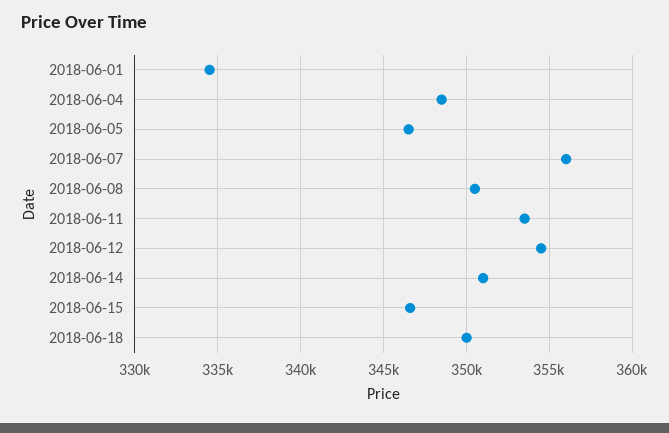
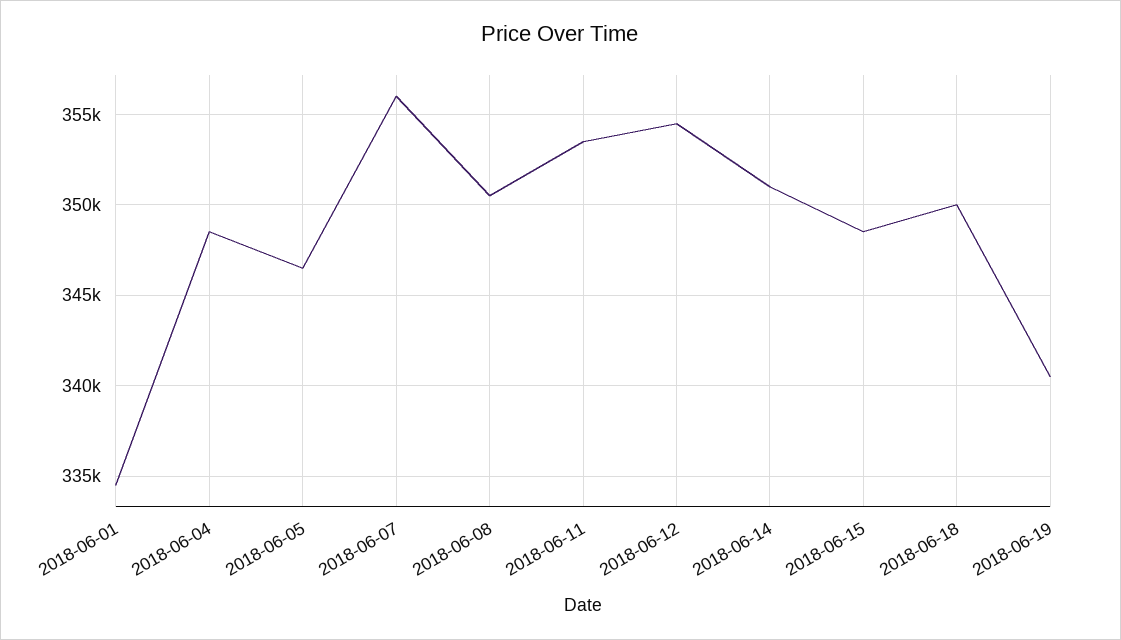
2018-06-15: 346500 -> 348500
2018-06-19: none -> 340500

